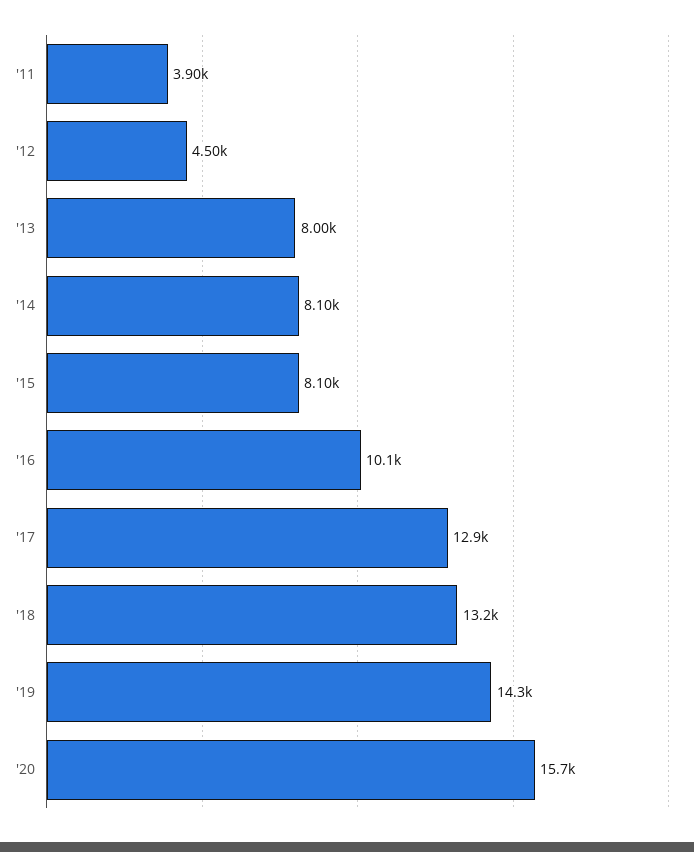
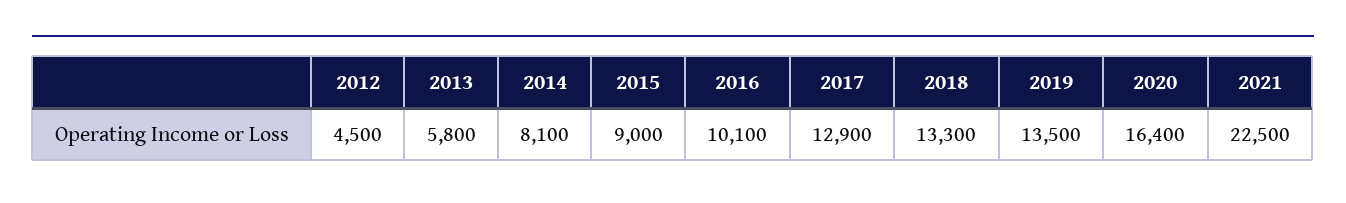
'11: 3900 -> none
'13: 8000 -> 5800
'15: 8100 -> 9000
'18: 13200 -> 13300
'19: 14300 -> 13500
'20: 15700 -> 16400
2021: none -> 22500

